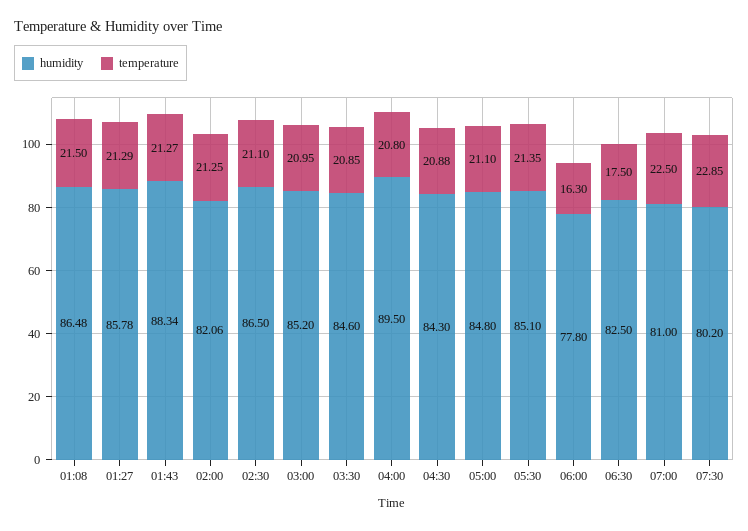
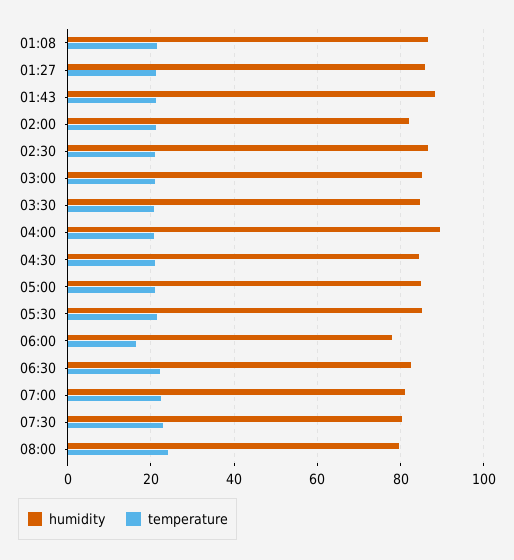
temperature, 06:30: 17.5 -> 22
humidity, 08:00: none -> 80
temperature, 08:00: none -> 24

